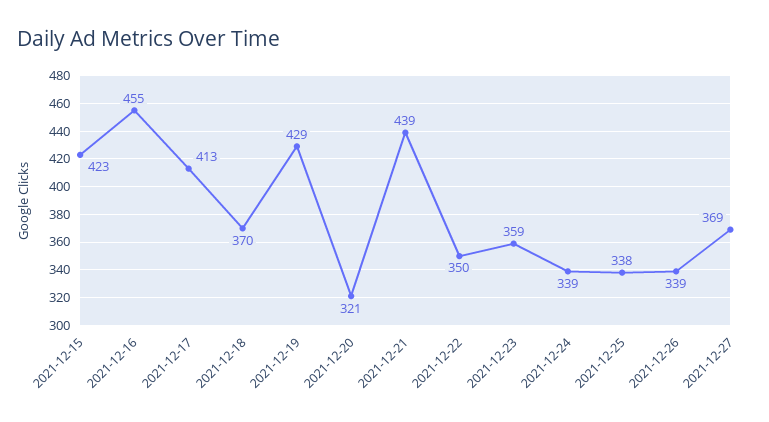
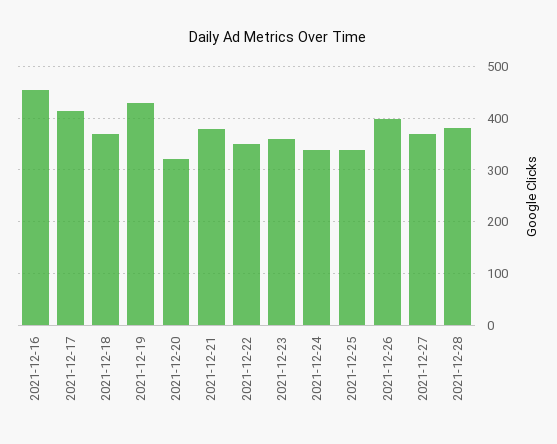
2021-12-15: 423 -> none
2021-12-21: 439 -> 380
2021-12-26: 339 -> 400
2021-12-28: none -> 380

